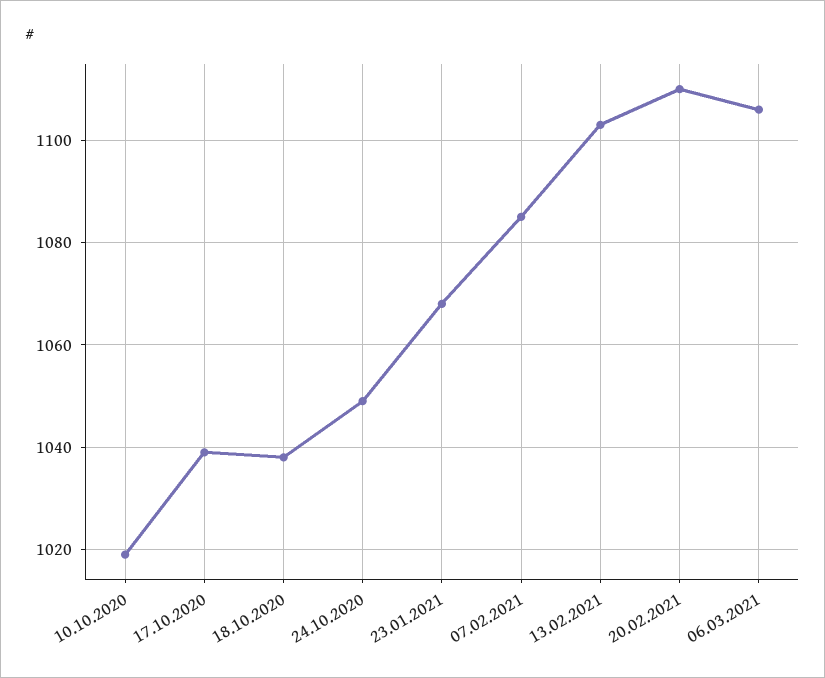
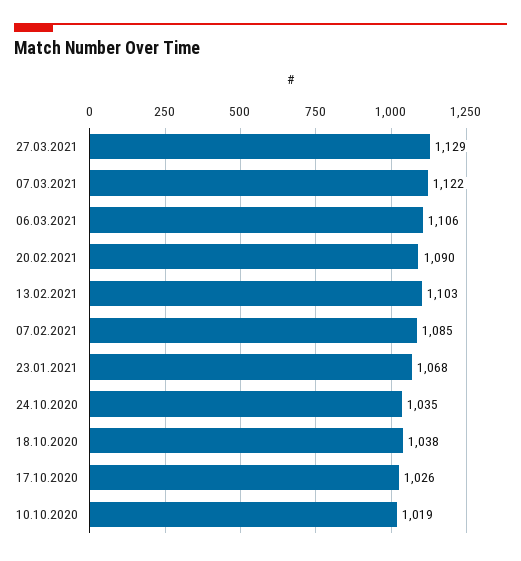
17.10.2020: 1040 -> 1026
24.10.2020: 1050 -> 1035
20.02.2021: 1110 -> 1090
27.03.2021: none -> 1129
07.03.2021: none -> 1122

